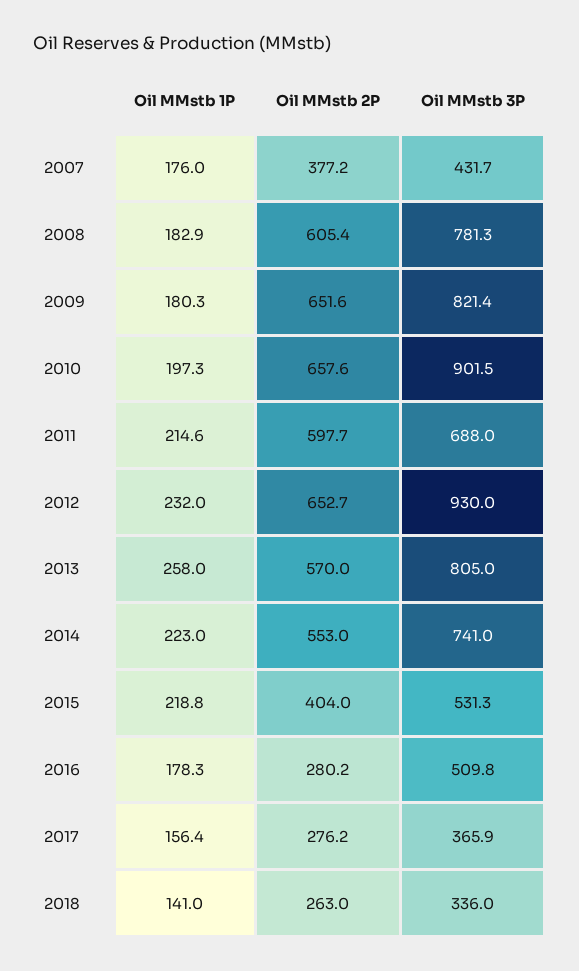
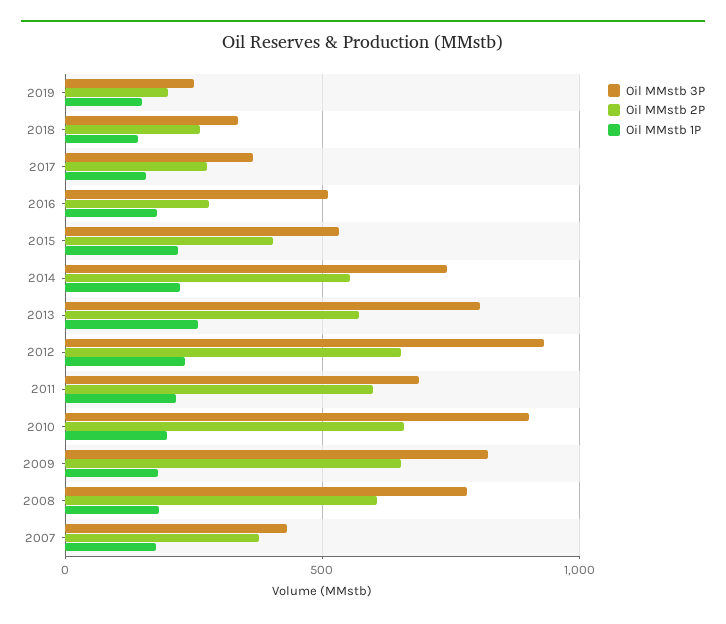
Oil MMstb 3P, 2019: none -> 250
Oil MMstb 2P, 2019: none -> 200
Oil MMstb 1P, 2019: none -> 150

